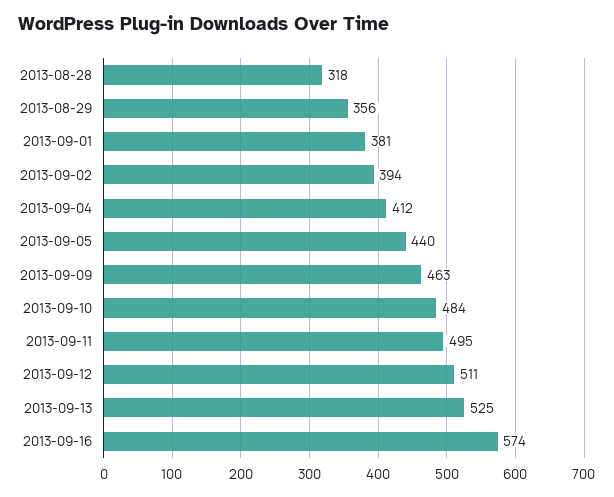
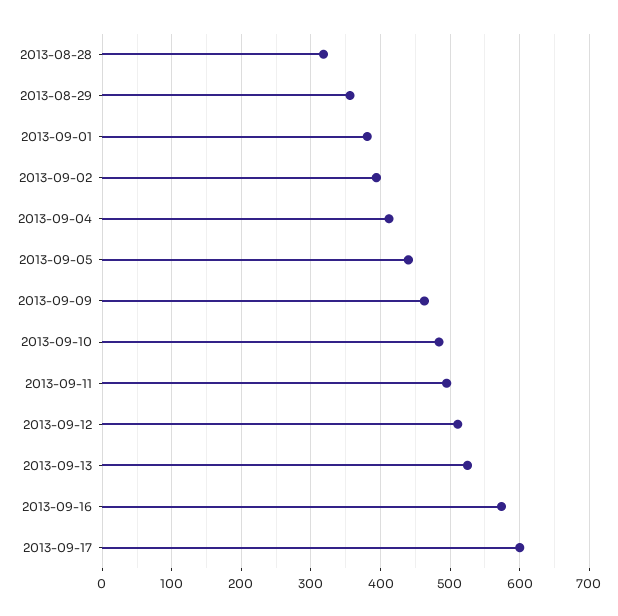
2013-09-17: none -> 600

